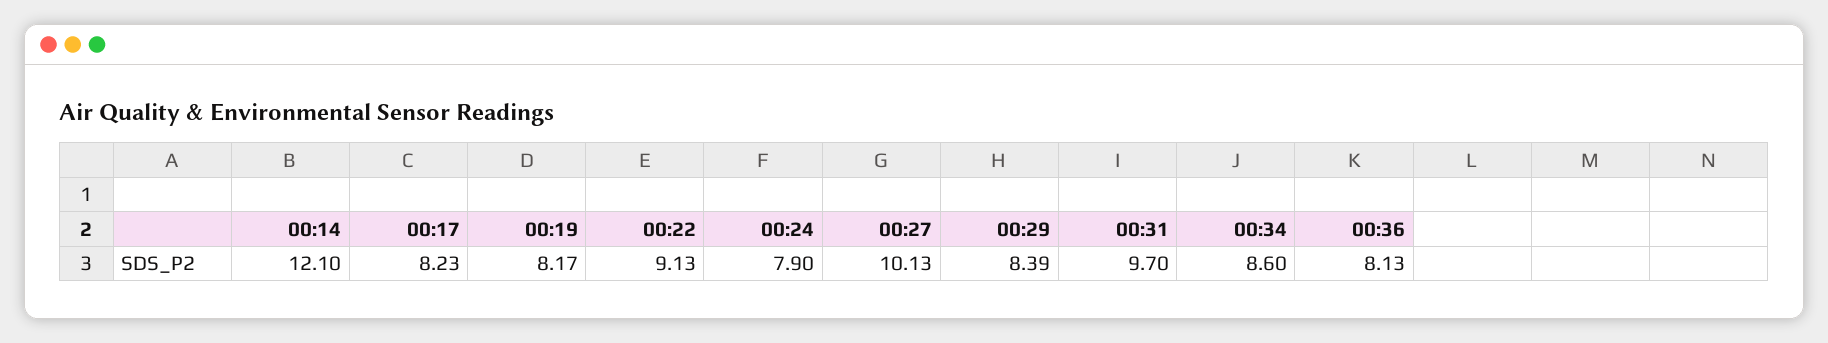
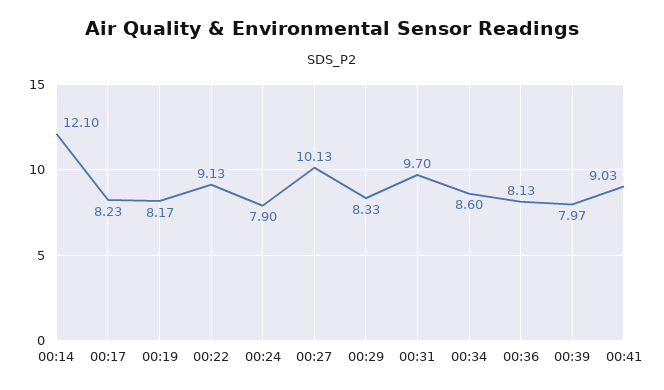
00:29: 8.39 -> 8.33
00:39: none -> 7.97
00:41: none -> 9.03

